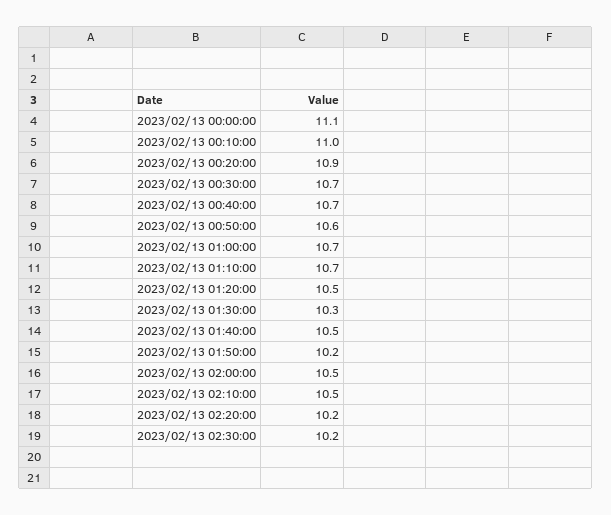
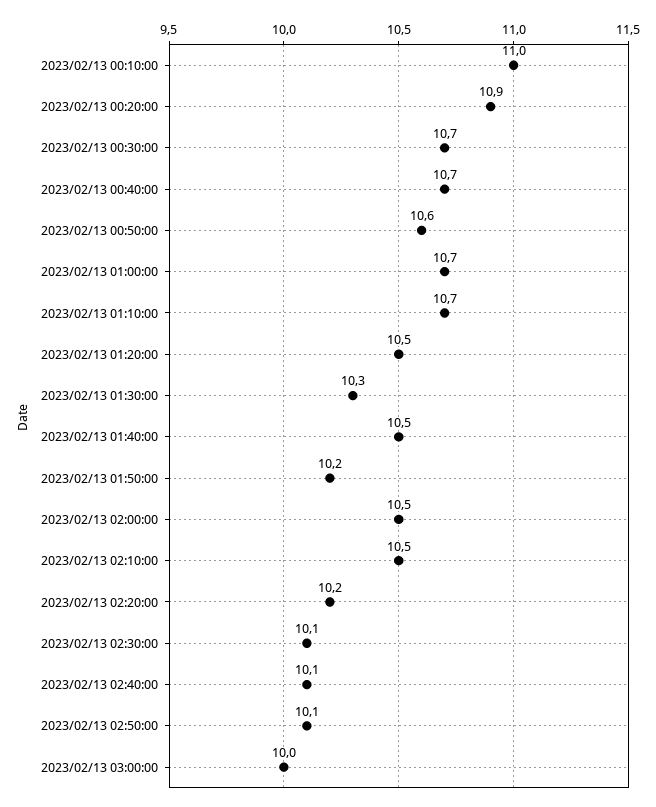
2023/02/13 00:00:00: 11.1 -> none
2023/02/13 02:30:00: 10.2 -> 10.1
2023/02/13 02:40:00: none -> 10.1
2023/02/13 02:50:00: none -> 10.1
2023/02/13 03:00:00: none -> 10

